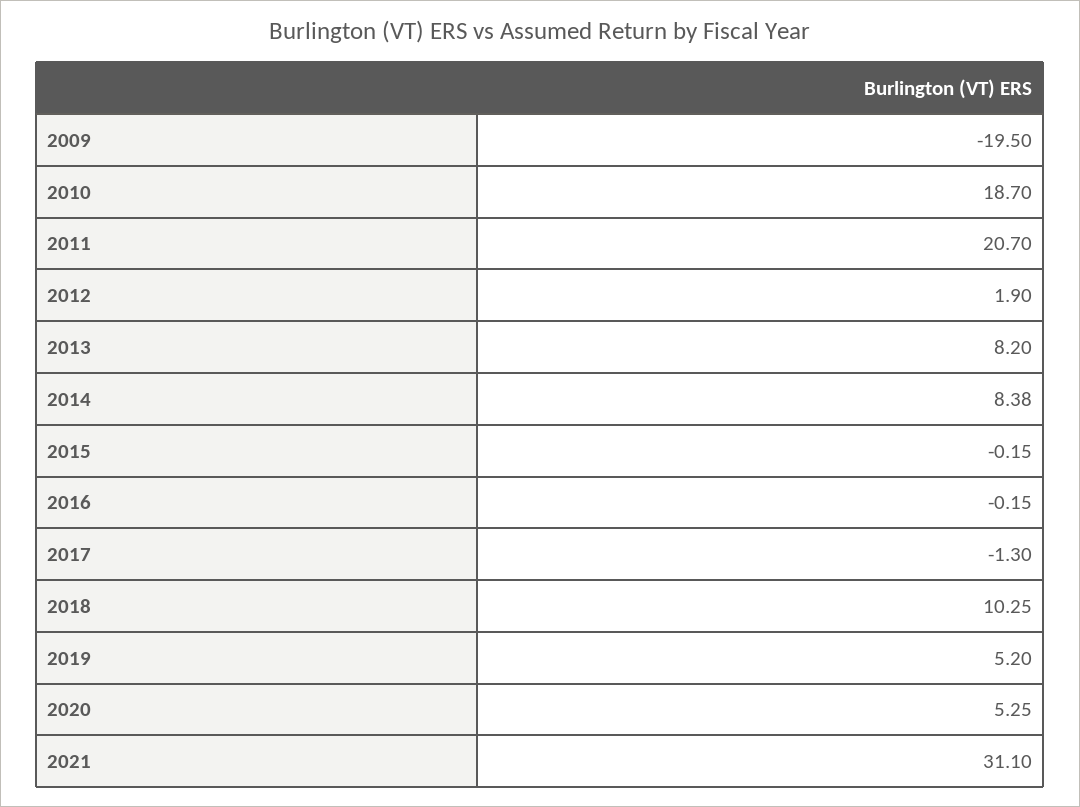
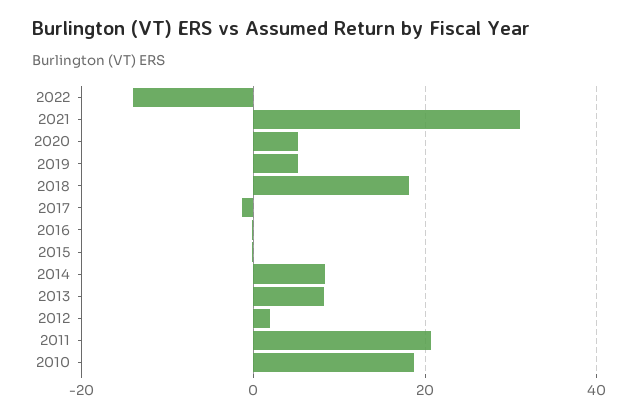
2009: -19.5 -> none
2018: 10.25 -> 18
2022: none -> -14

